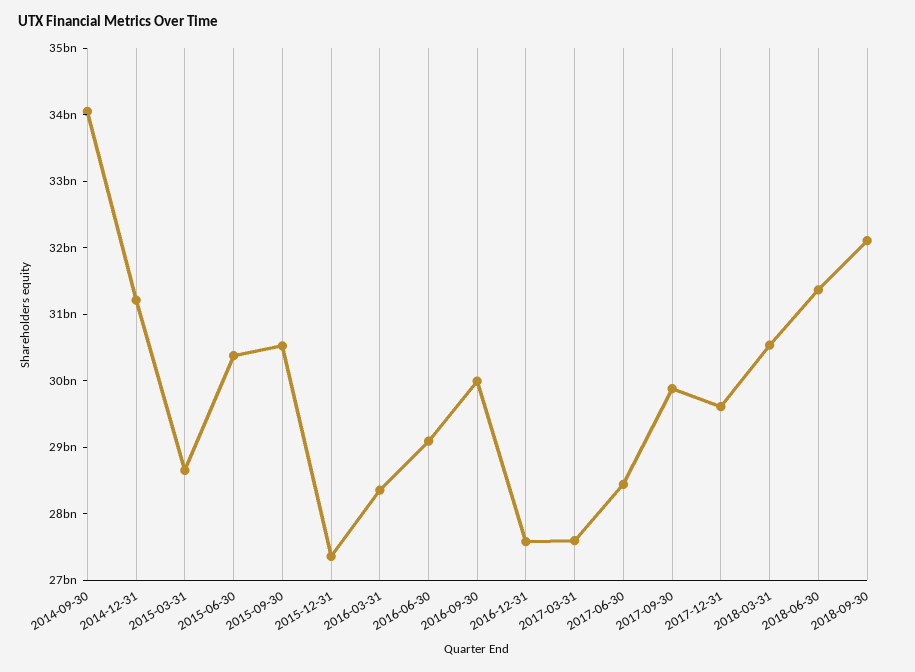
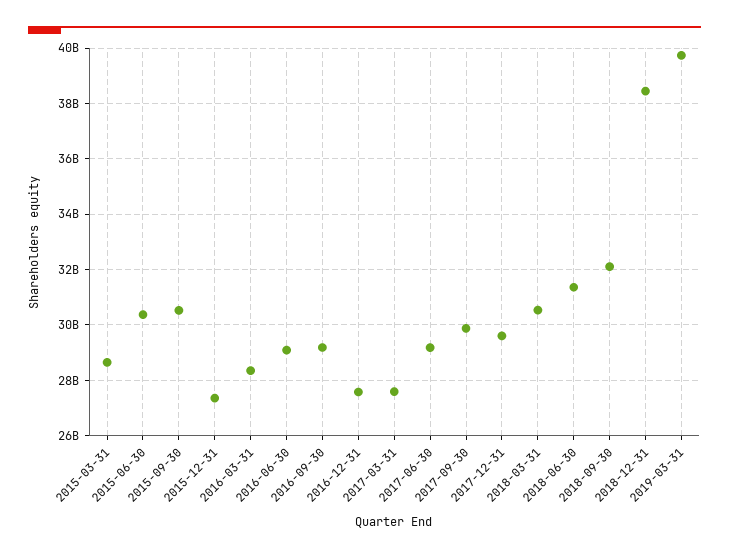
2014-09-30: 34000000000 -> none
2014-12-31: 31200000000 -> none
2016-09-30: 30000000000 -> 29250000000
2017-06-30: 28400000000 -> 29250000000
2018-12-31: none -> 38500000000
2019-03-31: none -> 39750000000

